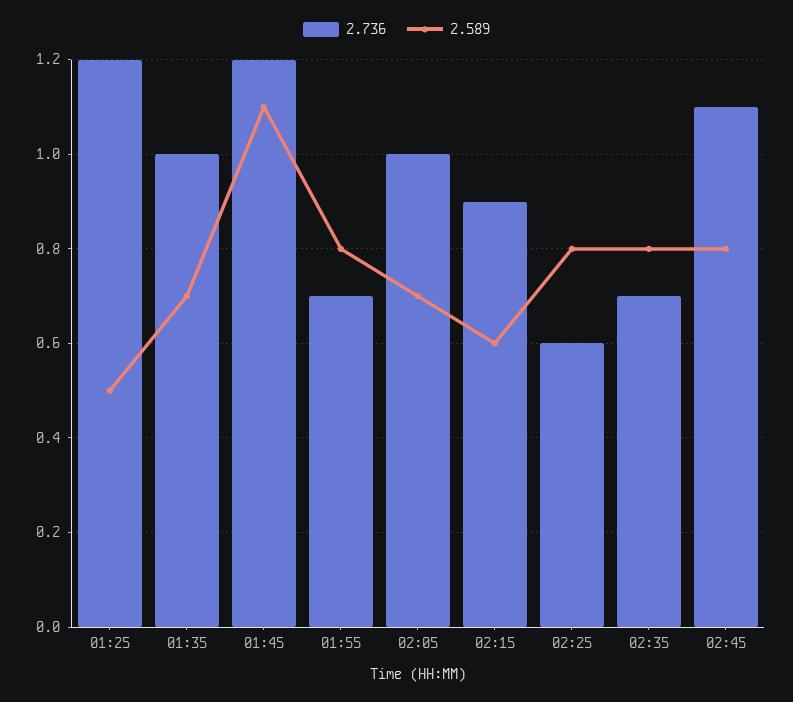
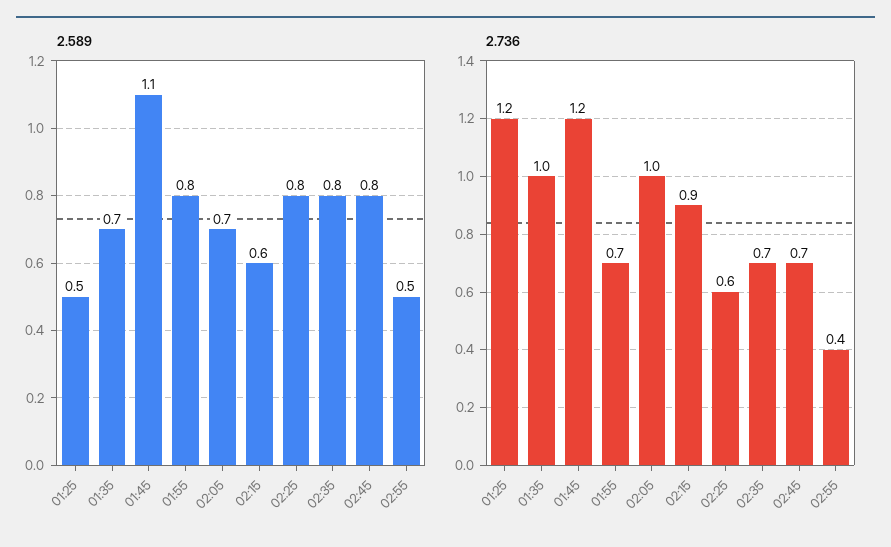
2.736, 02:45: 1.1 -> 0.7
2.589, 02:55: none -> 0.5
2.736, 02:55: none -> 0.4

